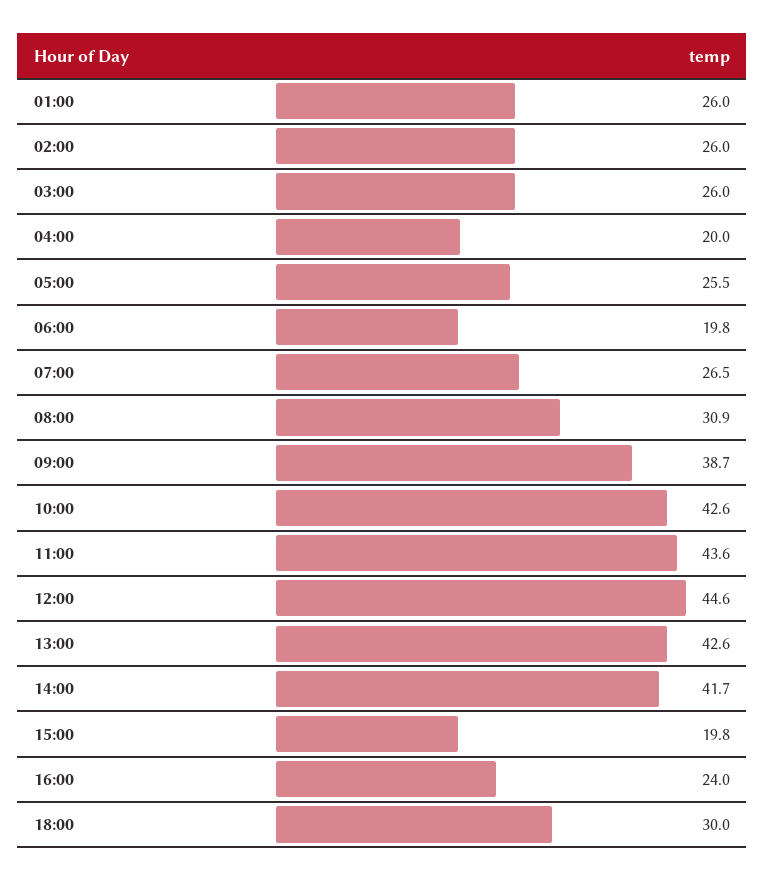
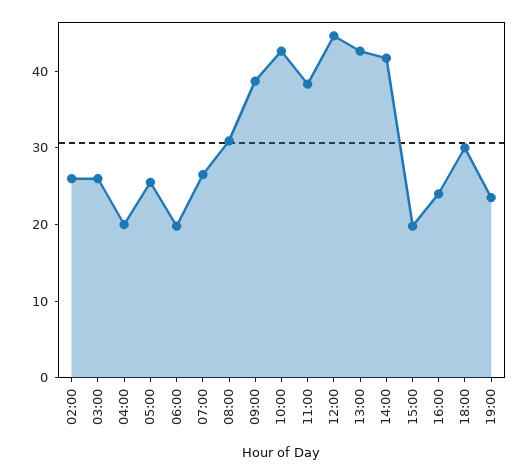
01:00: 26 -> none
11:00: 43.6 -> 38
19:00: none -> 24

